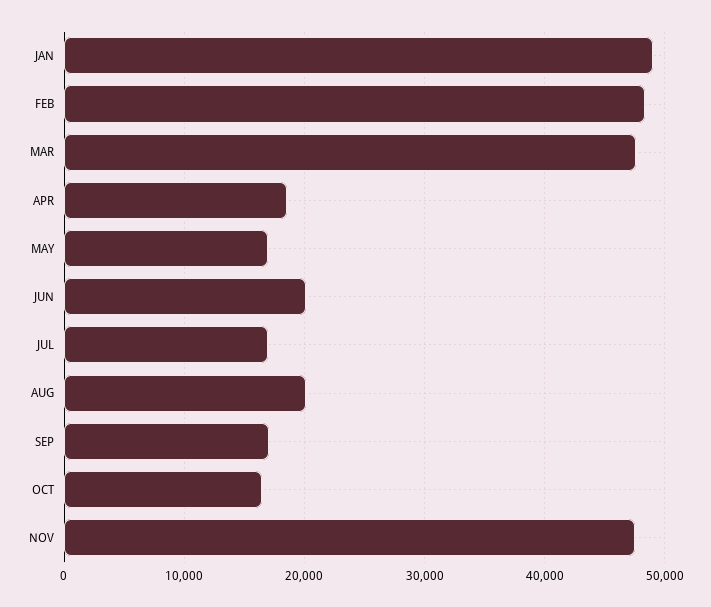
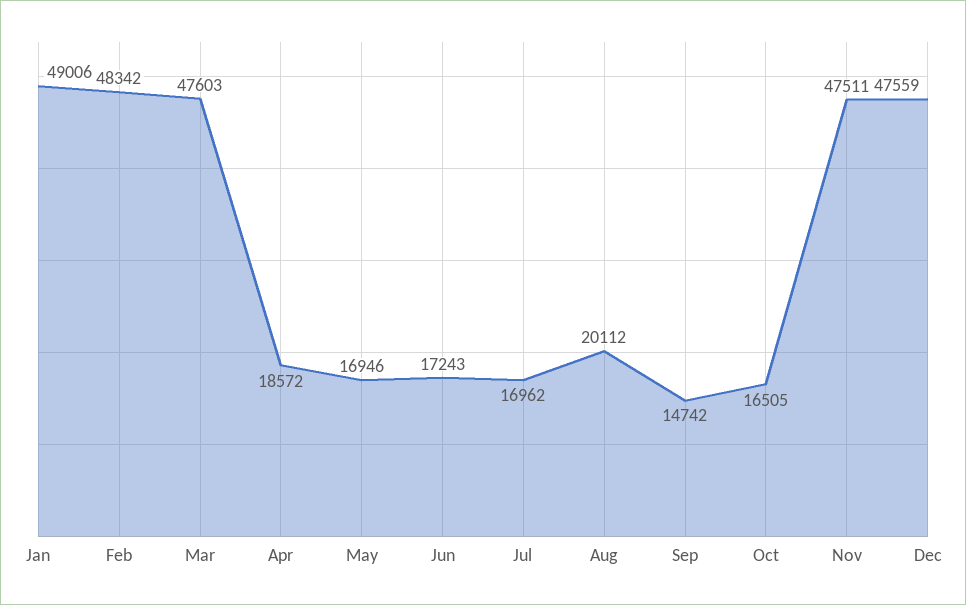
JUN: 20000 -> 17243
SEP: 17000 -> 14742
Dec: none -> 47559

